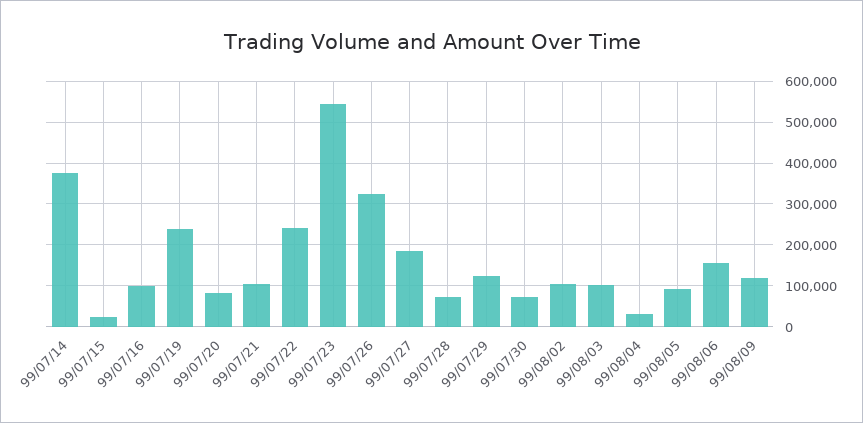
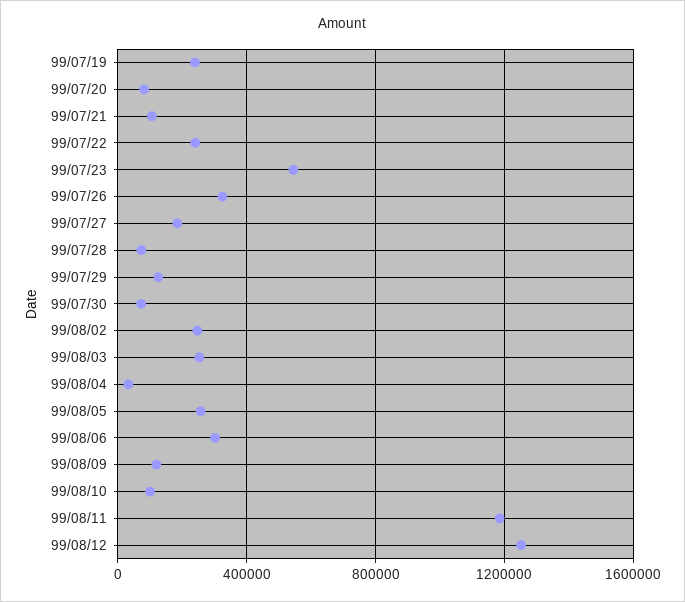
99/07/14: 380000 -> none
99/07/15: 20000 -> none
99/07/16: 100000 -> none
99/08/02: 100000 -> 250000
99/08/03: 100000 -> 250000
99/08/05: 100000 -> 250000
99/08/06: 160000 -> 300000
99/08/10: none -> 100000
99/08/11: none -> 1200000
99/08/12: none -> 1250000

